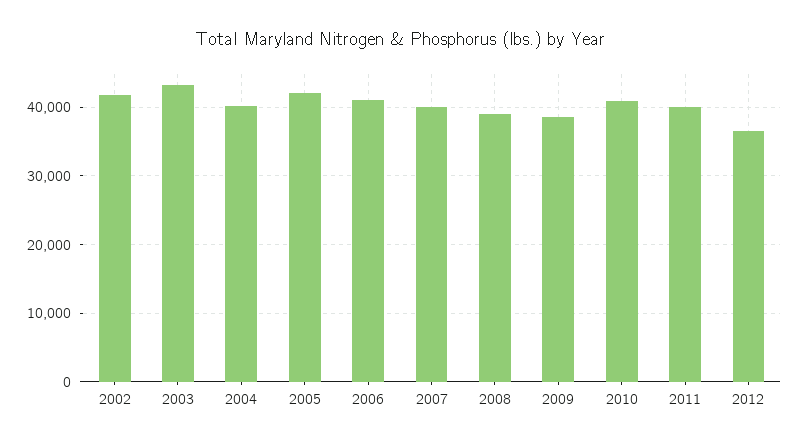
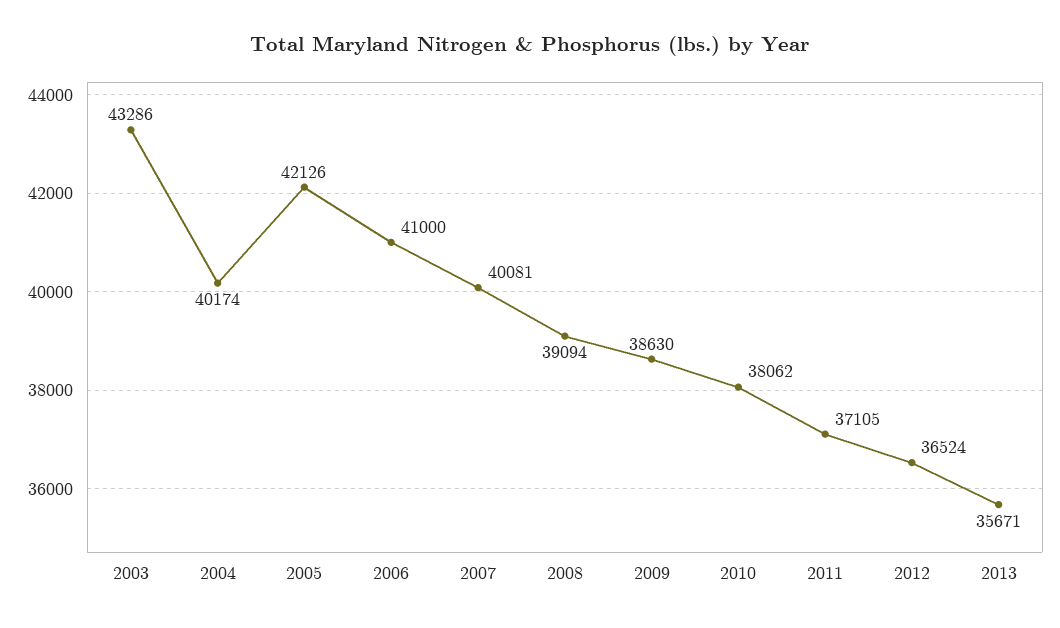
2002: 42000 -> none
2010: 41000 -> 38062
2011: 40000 -> 37105
2013: none -> 35671

